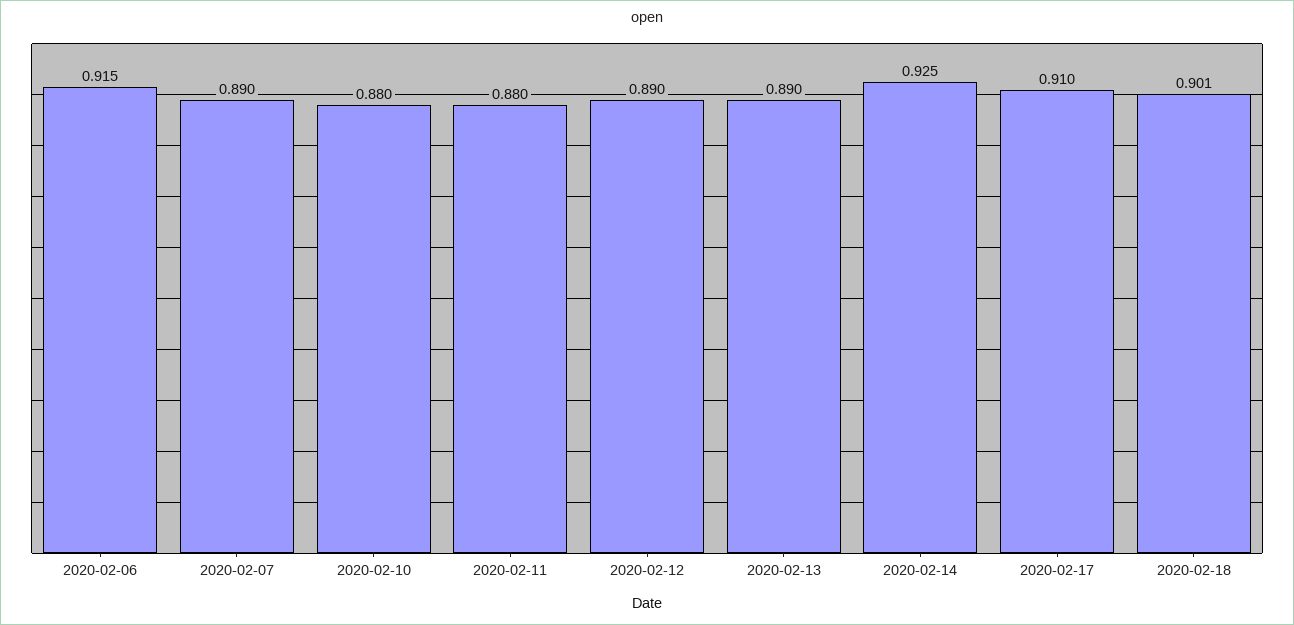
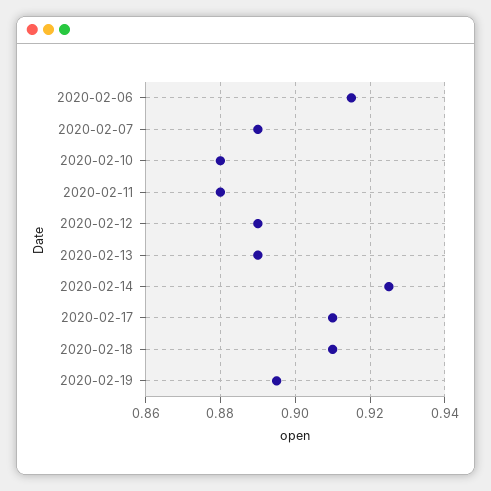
2020-02-18: 0.901 -> 0.91
2020-02-19: none -> 0.895

